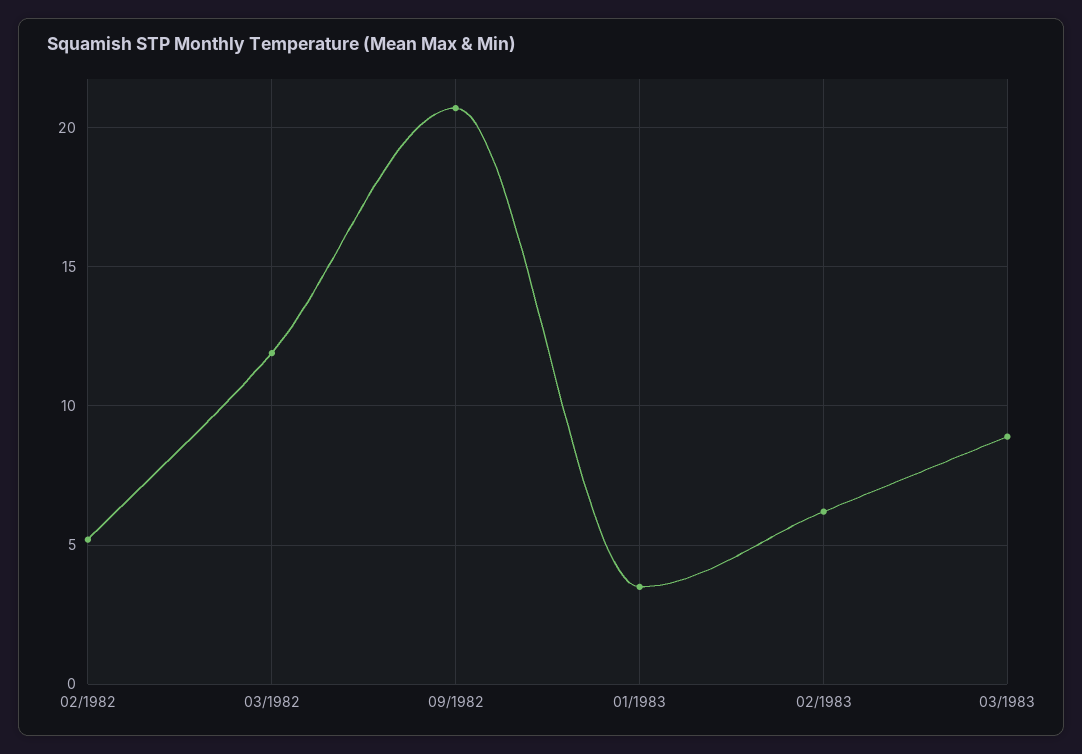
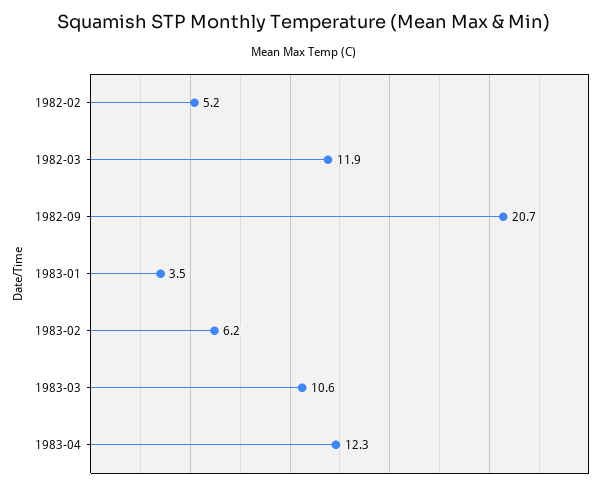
03/1983: 9 -> 10.6
1983-04: none -> 12.3

